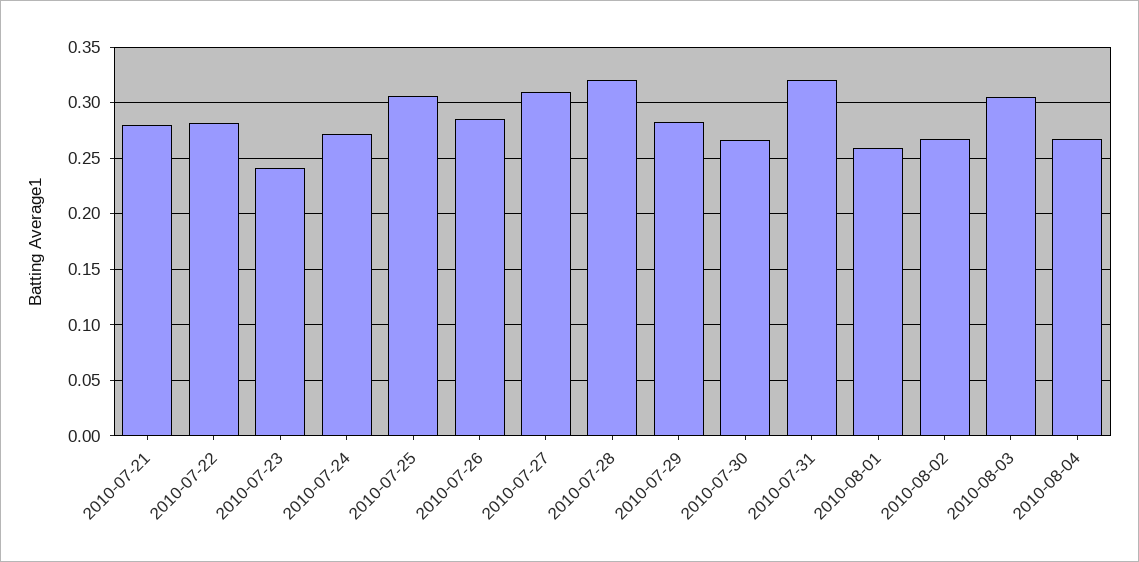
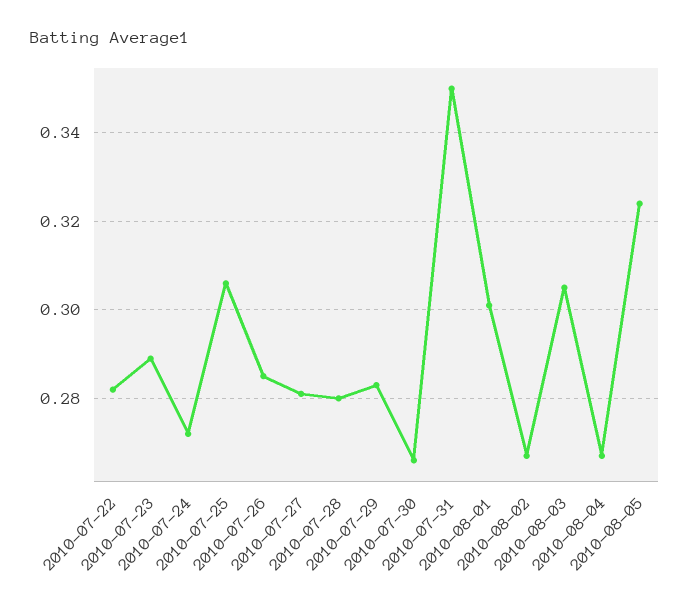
2010-07-21: 0.28 -> none
2010-07-23: 0.24 -> 0.29
2010-07-27: 0.31 -> 0.28
2010-07-28: 0.32 -> 0.28
2010-07-31: 0.32 -> 0.35
2010-08-01: 0.26 -> 0.3
2010-08-05: none -> 0.325

